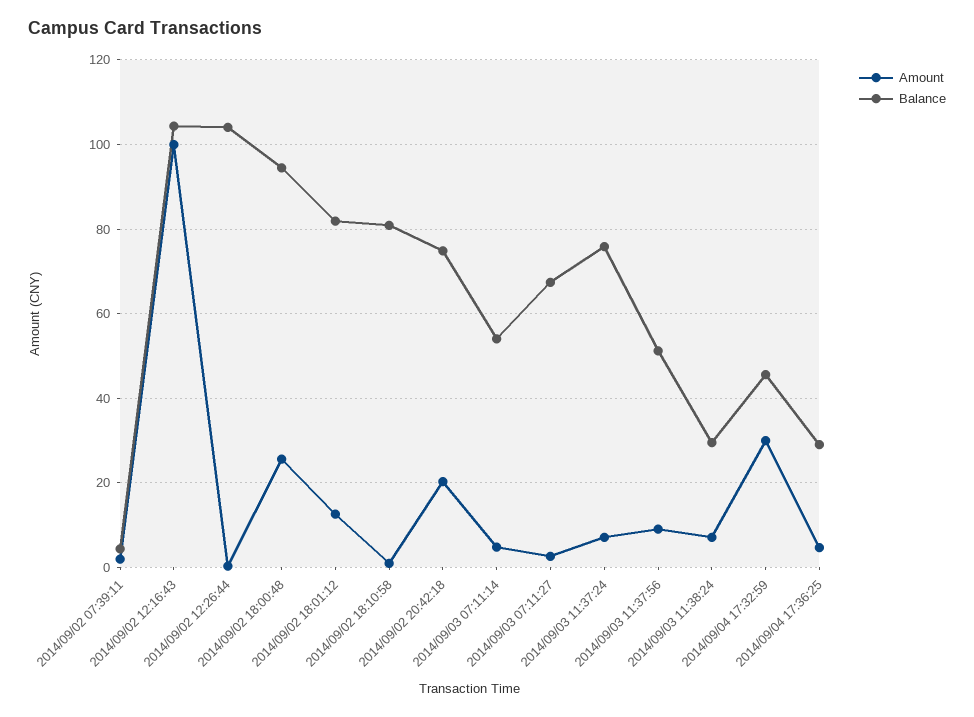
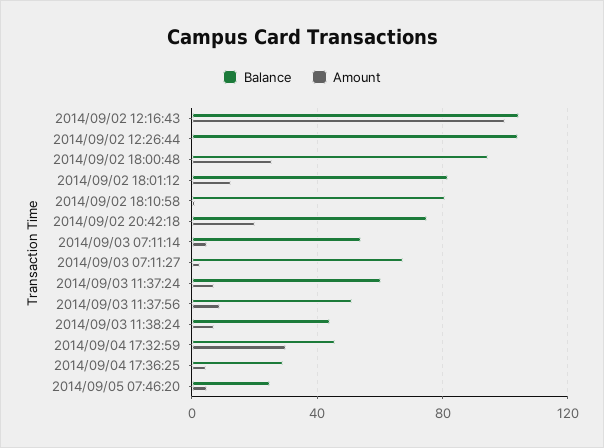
Amount, 2014/09/02 07:39:11: 2 -> none
Balance, 2014/09/02 07:39:11: 4 -> none
Balance, 2014/09/03 11:37:24: 76 -> 60
Balance, 2014/09/03 11:38:24: 30 -> 45
Balance, 2014/09/05 07:46:20: none -> 25
Amount, 2014/09/05 07:46:20: none -> 5

